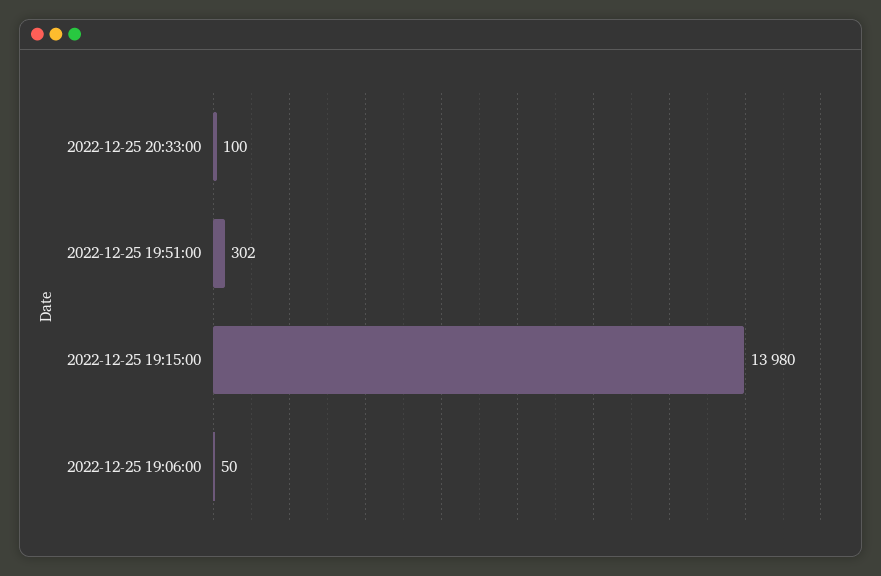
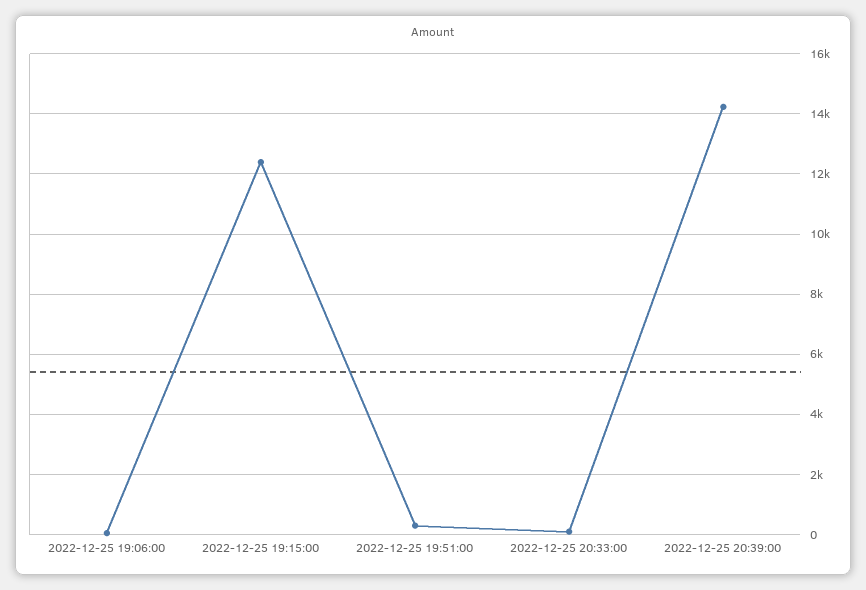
2022-12-25 19:15:00: 13980 -> 12400
2022-12-25 20:39:00: none -> 14200

